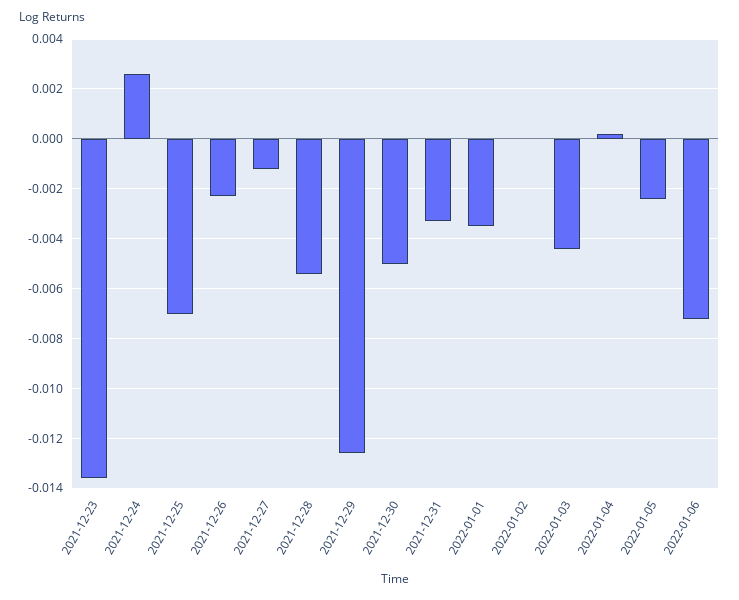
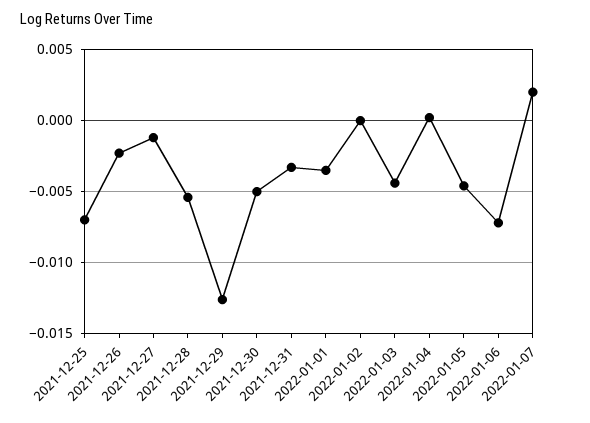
2021-12-23: -0.0135 -> none
2021-12-24: 0.0025 -> none
2022-01-05: -0.0025 -> -0.0045
2022-01-07: none -> 0.002

